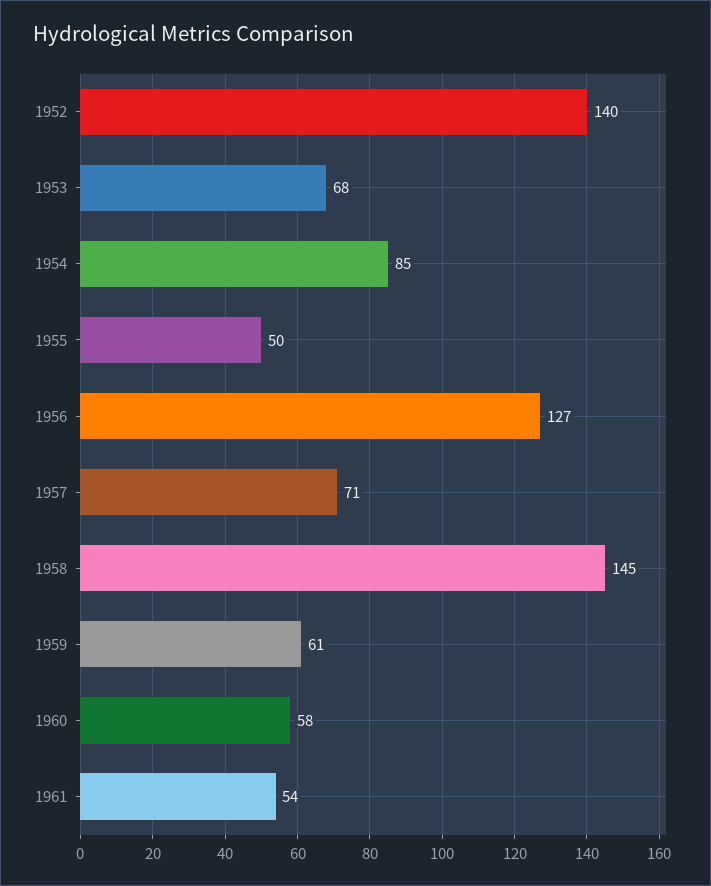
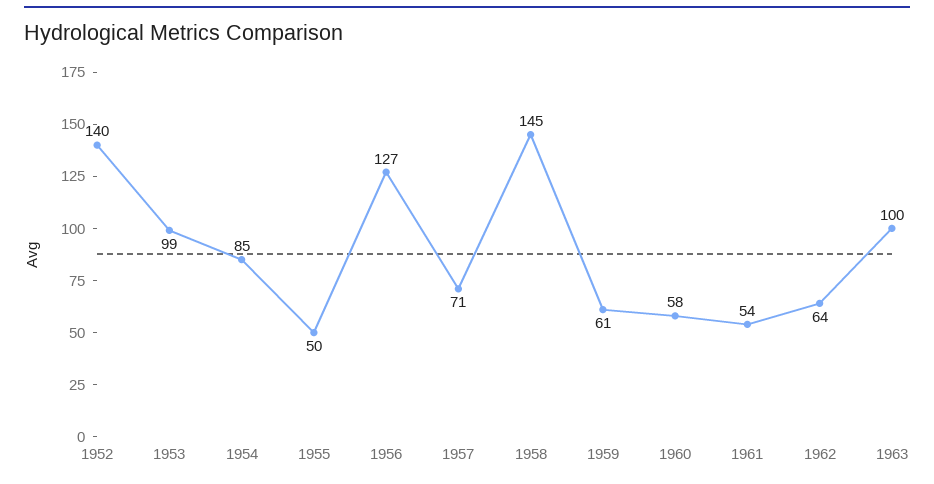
1953: 68 -> 99
1962: none -> 64
1963: none -> 100

